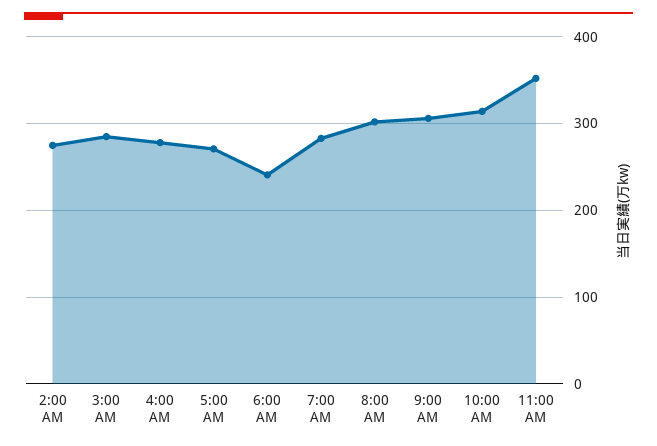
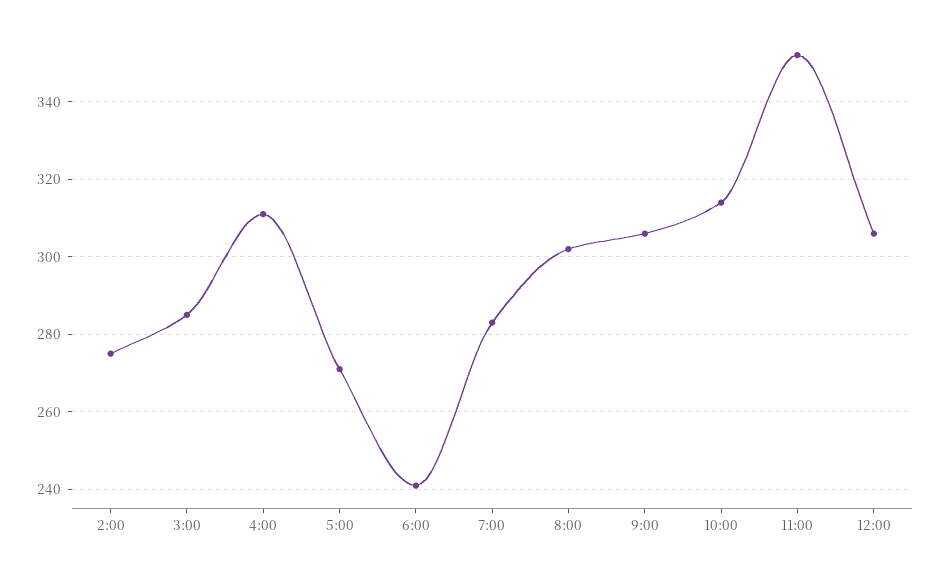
4:00 AM: 280 -> 310
12:00: none -> 305

